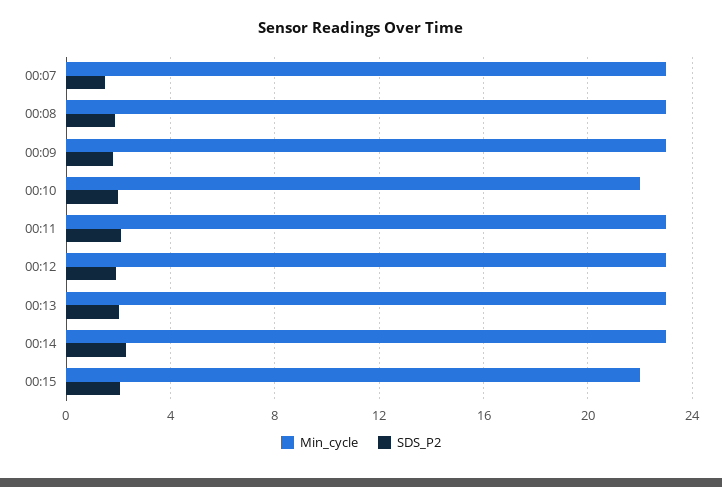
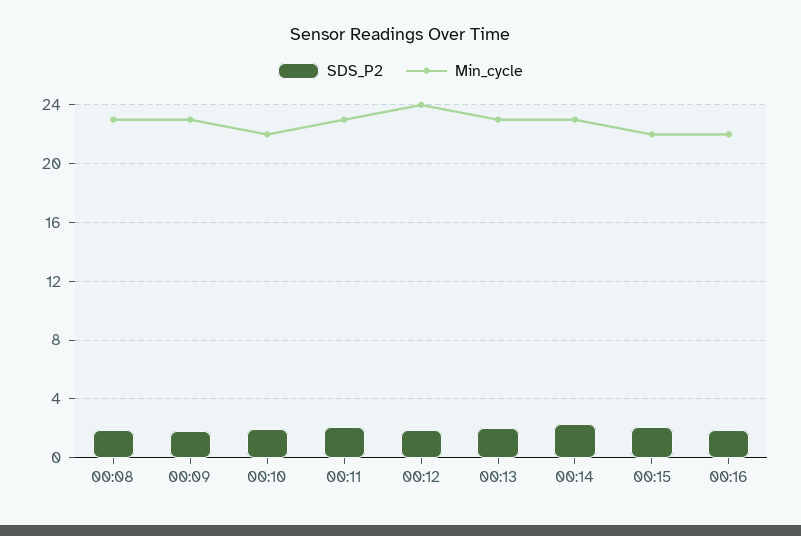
Min_cycle, 00:07: 23 -> none
SDS_P2, 00:07: 1.5 -> none
Min_cycle, 00:12: 23 -> 24
SDS_P2, 00:16: none -> 2
Min_cycle, 00:16: none -> 22

